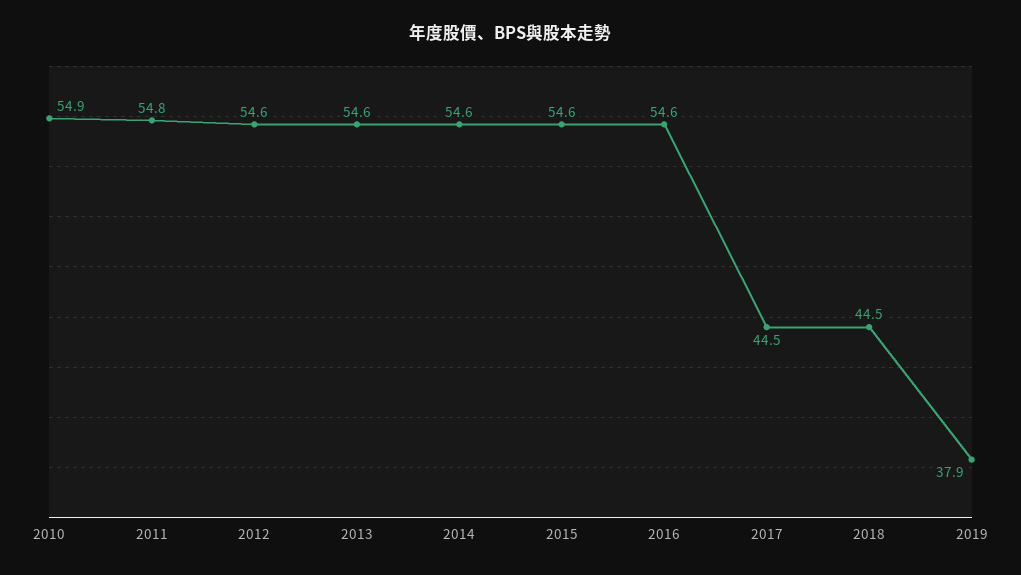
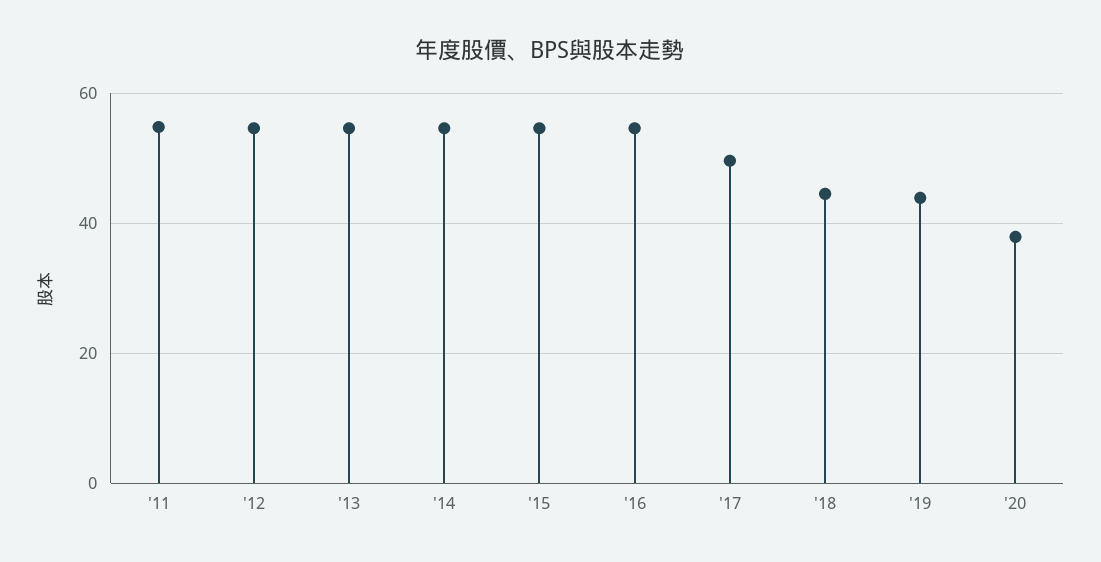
2010: 54.9 -> none
2017: 44.5 -> 50
2019: 37.9 -> 44
'20: none -> 38

